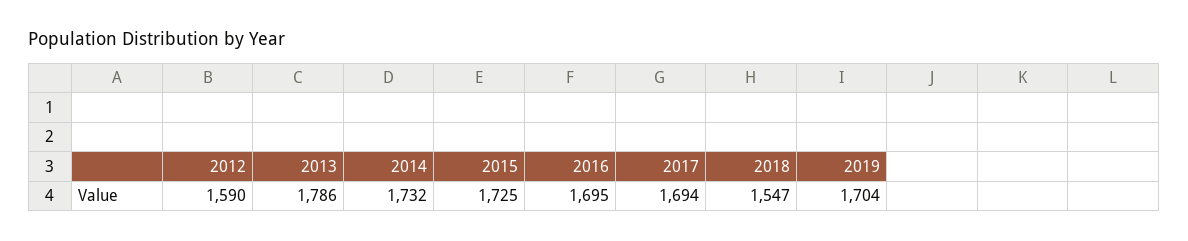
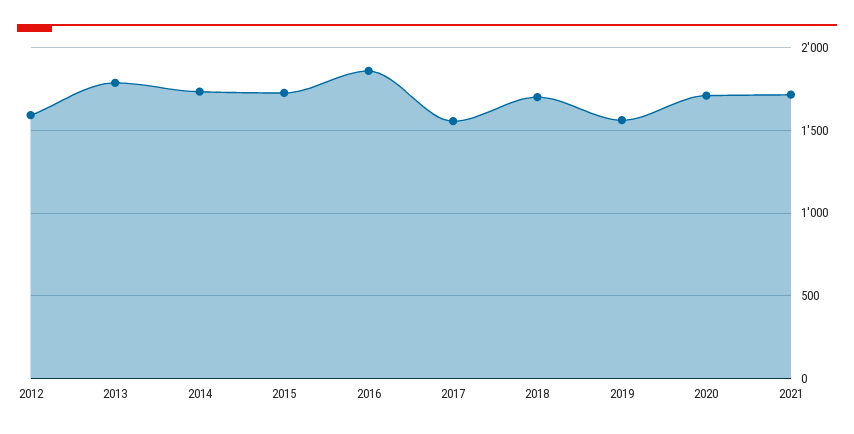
2016: 1695 -> 1850
2017: 1694 -> 1550
2018: 1547 -> 1700
2019: 1704 -> 1550
2020: none -> 1700
2021: none -> 1700

